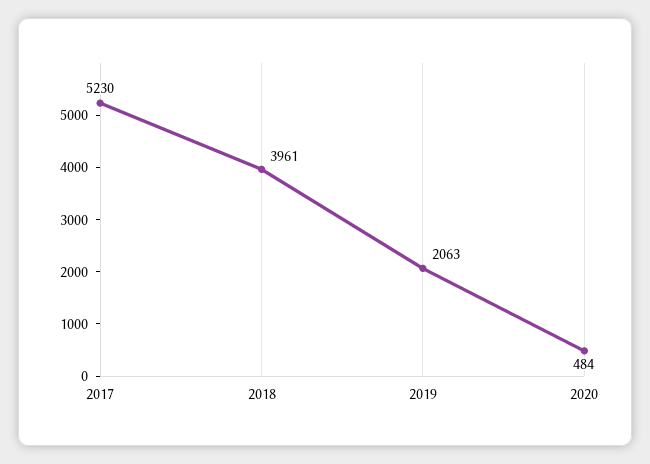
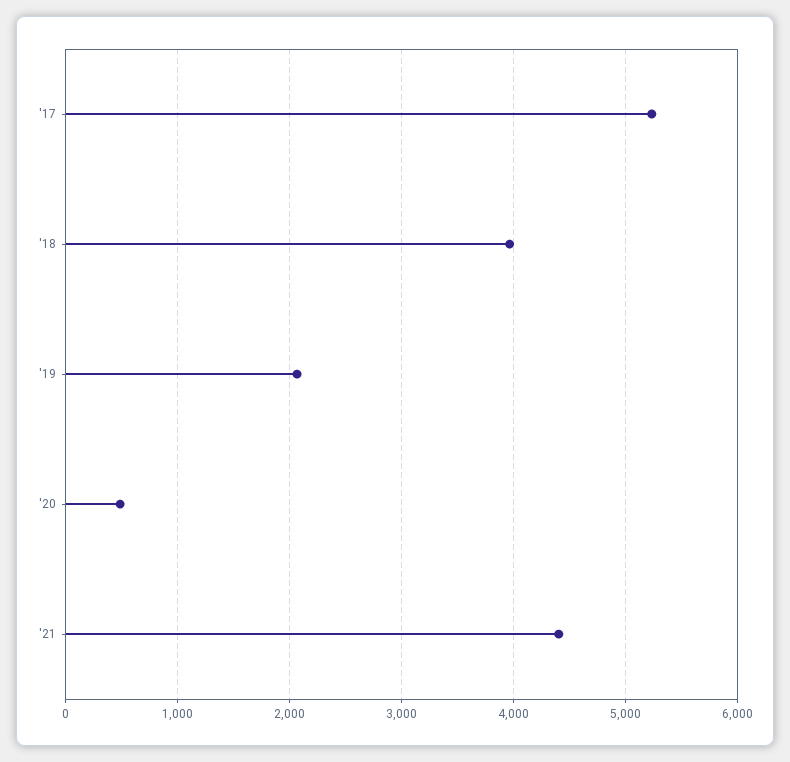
'21: none -> 4400

